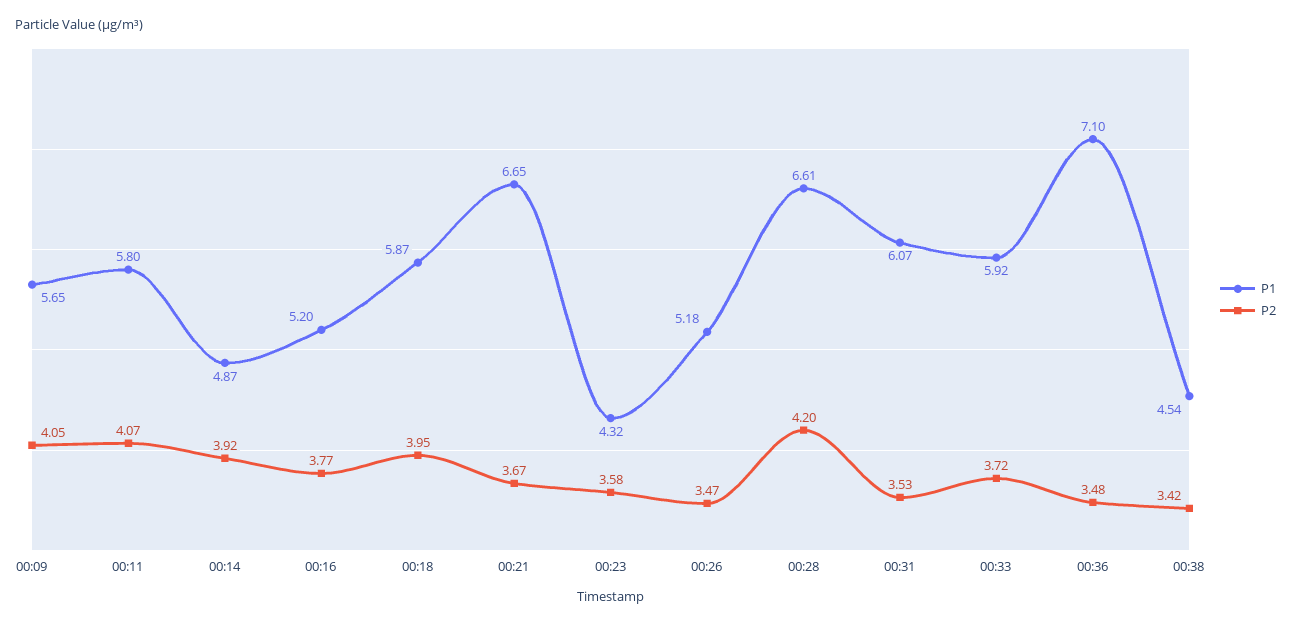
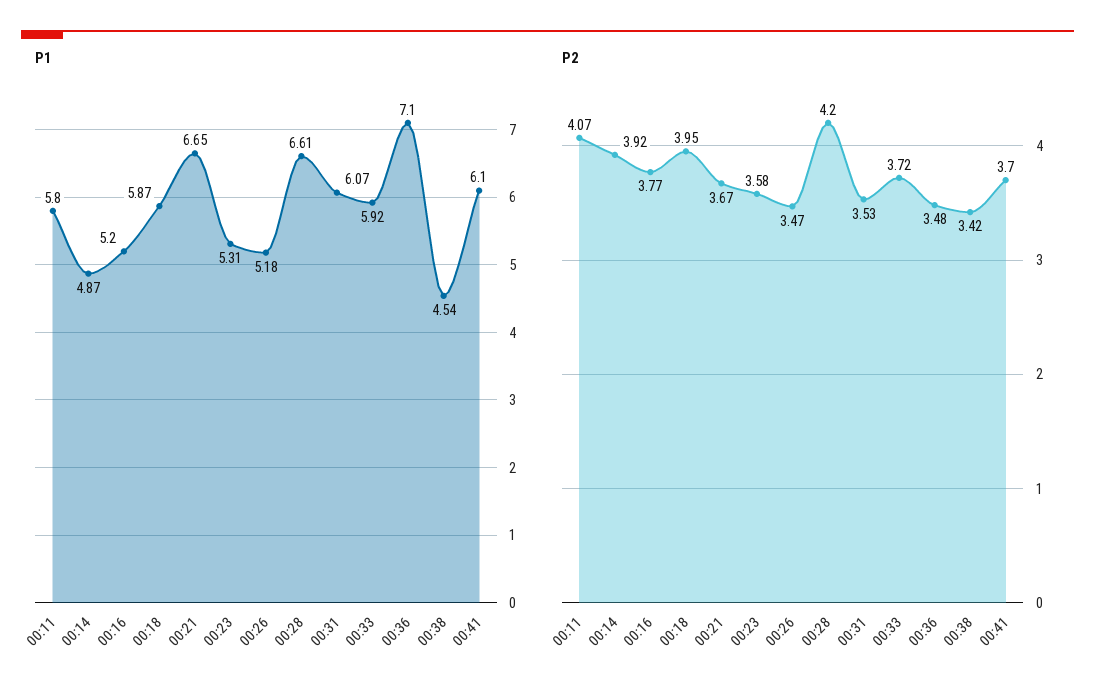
P1, 00:09: 5.65 -> none
P2, 00:09: 4.05 -> none
P1, 00:23: 4.32 -> 5.31
P1, 00:41: none -> 6.1
P2, 00:41: none -> 3.7

